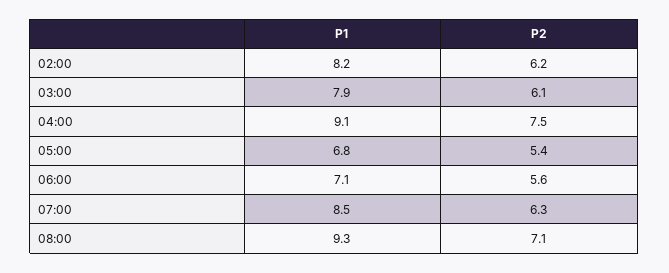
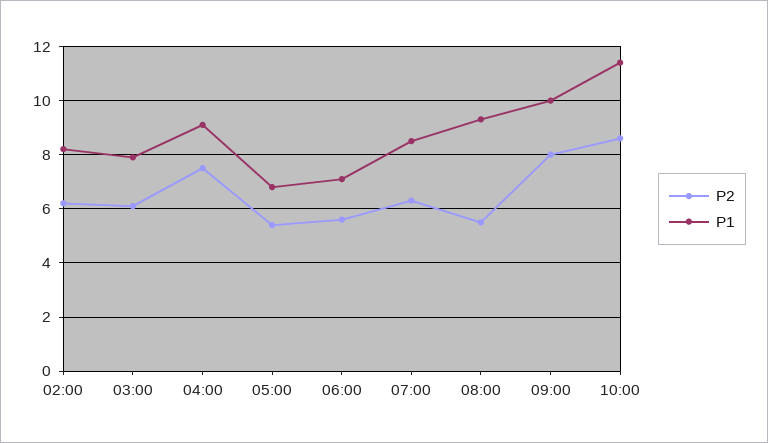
P2, 08:00: 7.1 -> 5.5
P2, 09:00: none -> 8
P1, 09:00: none -> 10
P2, 10:00: none -> 8.5
P1, 10:00: none -> 11.5

